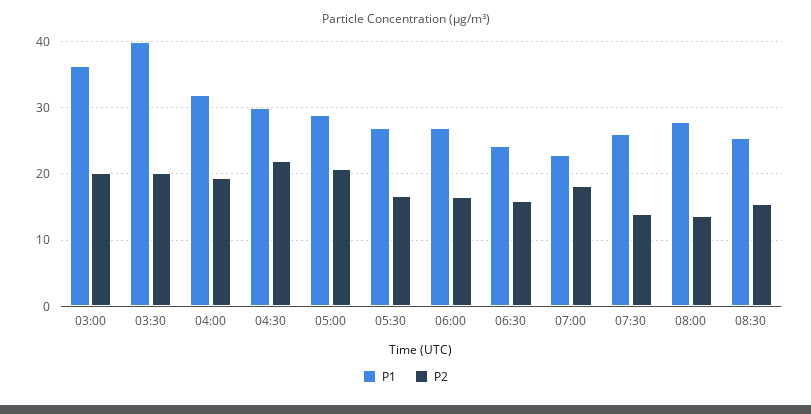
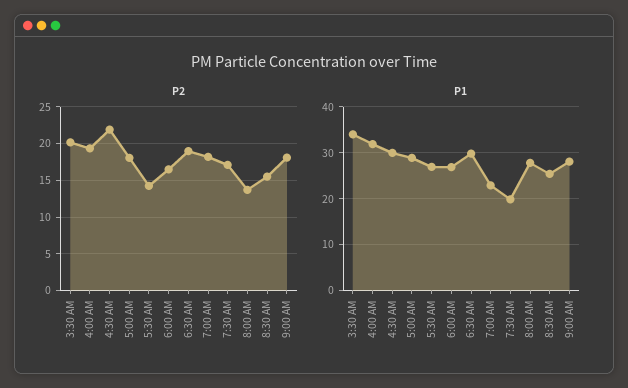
P1, 03:00: 36 -> none
P2, 03:00: 20 -> none
P1, 03:30: 40 -> 34
P2, 05:00: 21 -> 18
P2, 05:30: 17 -> 14
P1, 06:30: 24 -> 30
P2, 06:30: 16 -> 19
P1, 07:30: 26 -> 20
P2, 07:30: 14 -> 17
P2, 9:00 AM: none -> 18
P1, 9:00 AM: none -> 28

